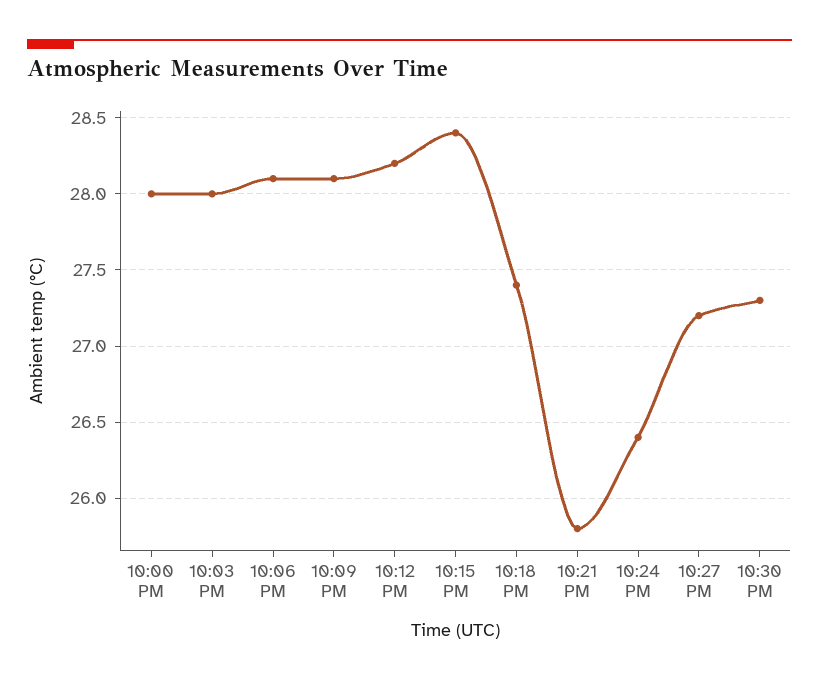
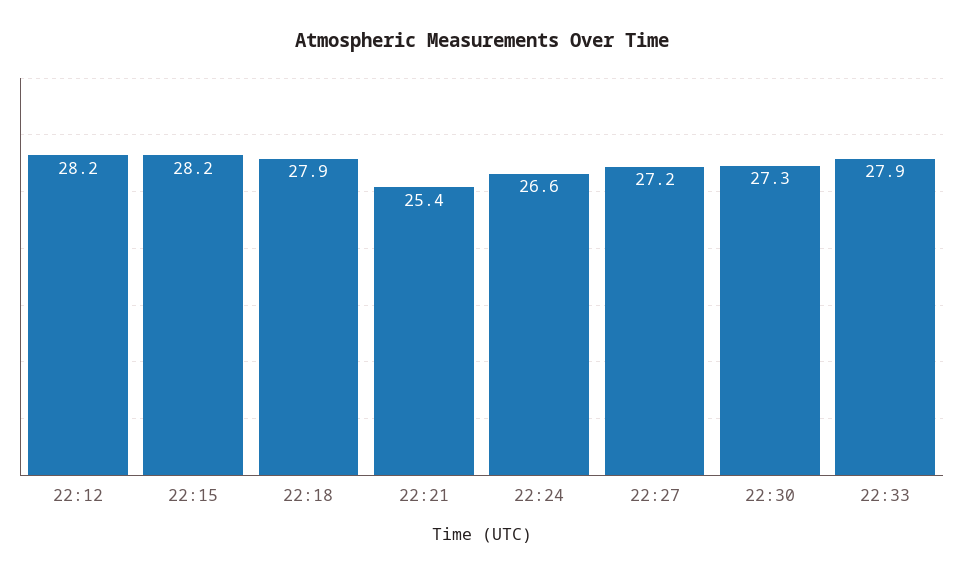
10:00 PM: 28 -> none
10:03 PM: 28 -> none
10:06 PM: 28.1 -> none
10:09 PM: 28.1 -> none
10:15 PM: 28.4 -> 28.2
10:18 PM: 27.4 -> 27.9
10:21 PM: 25.8 -> 25.4
10:24 PM: 26.4 -> 26.6
22:33: none -> 27.9

